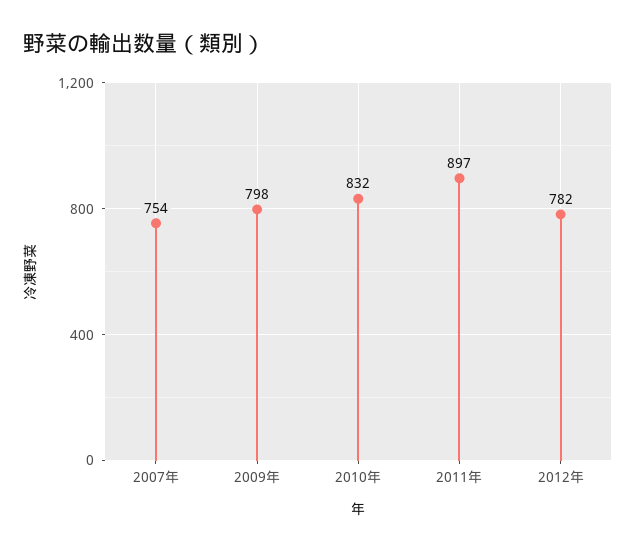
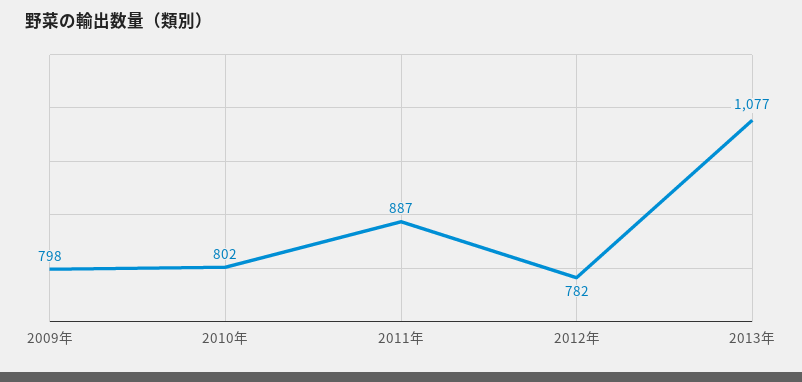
2007年: 754 -> none
2010年: 832 -> 802
2011年: 897 -> 887
2013年: none -> 1077

